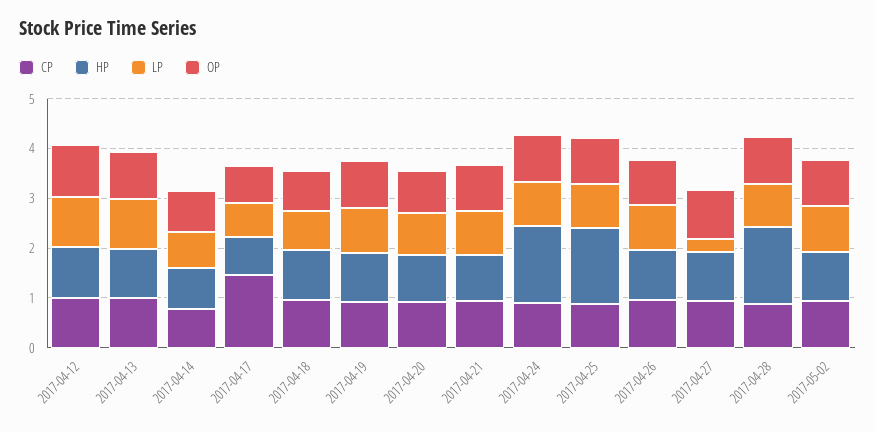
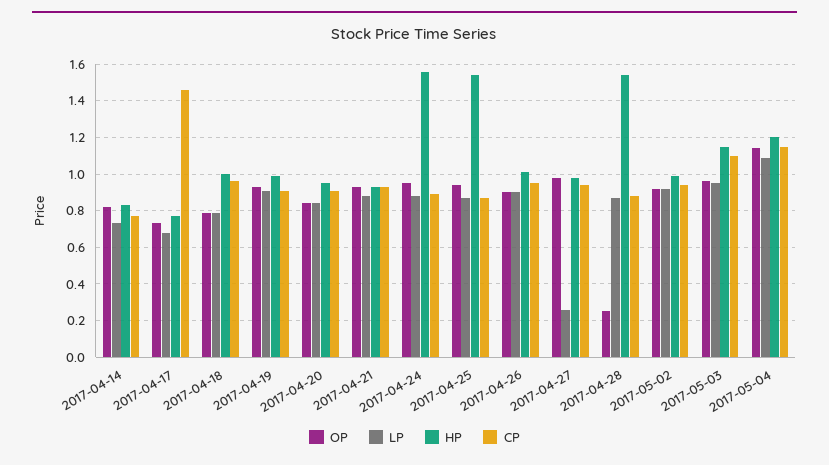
CP, 2017-04-12: 1 -> none
HP, 2017-04-12: 1 -> none
LP, 2017-04-12: 1 -> none
OP, 2017-04-12: 1 -> none
CP, 2017-04-13: 1 -> none
HP, 2017-04-13: 1 -> none
LP, 2017-04-13: 1 -> none
OP, 2017-04-13: 1 -> none
OP, 2017-04-28: 1 -> 0.25
OP, 2017-05-03: none -> 0.95
LP, 2017-05-03: none -> 0.95
HP, 2017-05-03: none -> 1.15
CP, 2017-05-03: none -> 1.1
OP, 2017-05-04: none -> 1.15
LP, 2017-05-04: none -> 1.1
HP, 2017-05-04: none -> 1.2
CP, 2017-05-04: none -> 1.15

